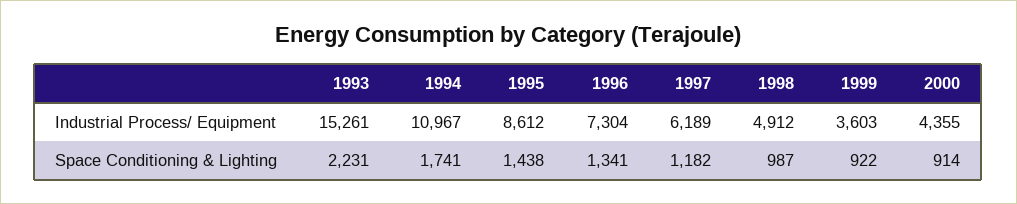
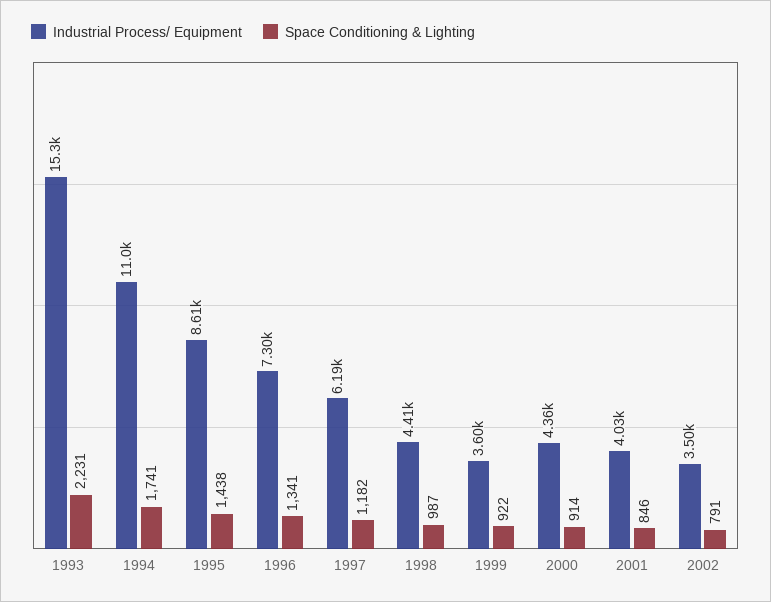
Industrial Process/ Equipment, 1998: 4912 -> 4410
Industrial Process/ Equipment, 2001: none -> 4030
Space Conditioning & Lighting, 2001: none -> 846
Industrial Process/ Equipment, 2002: none -> 3500
Space Conditioning & Lighting, 2002: none -> 791

